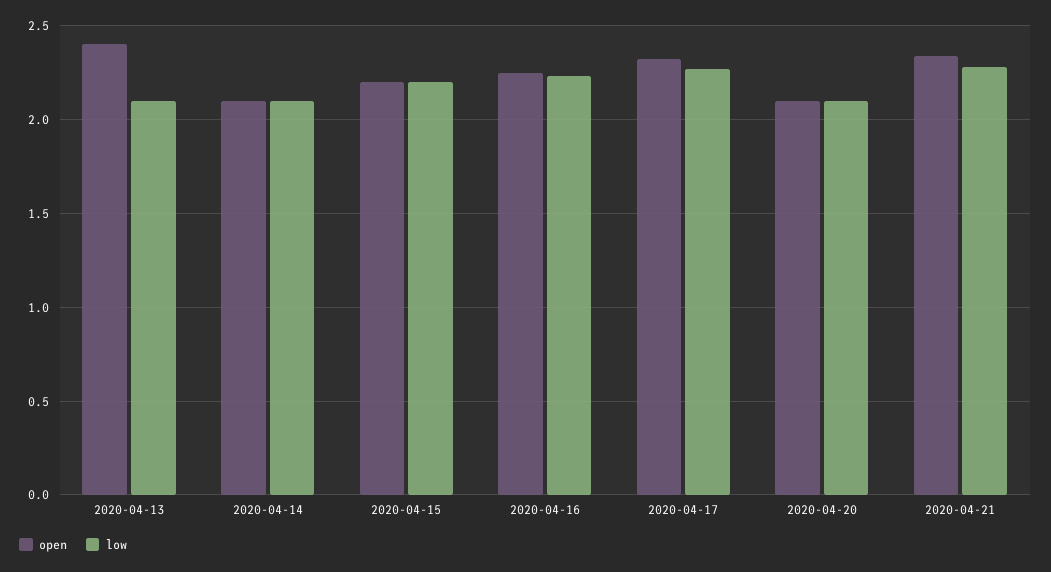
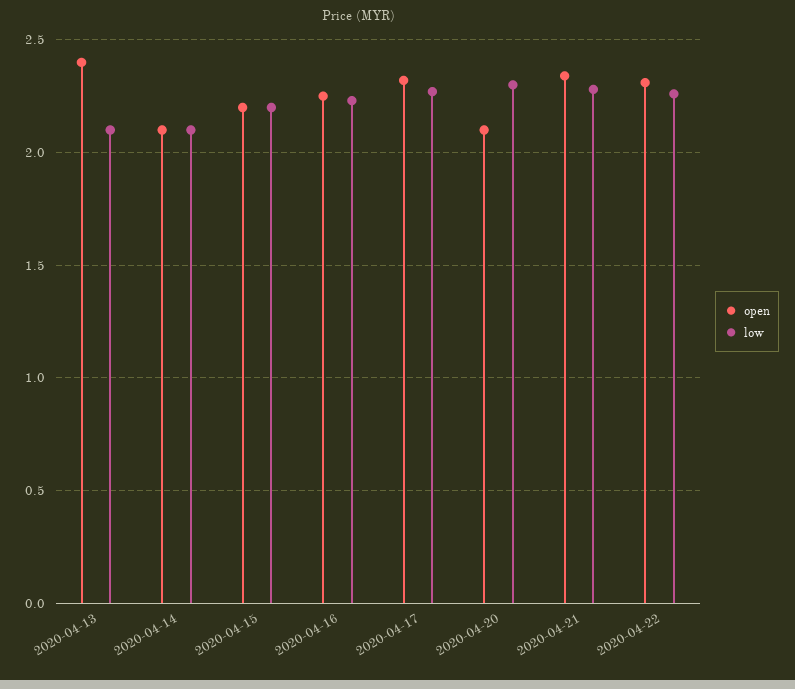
low, 2020-04-20: 2.1 -> 2.3
open, 2020-04-22: none -> 2.3
low, 2020-04-22: none -> 2.25

